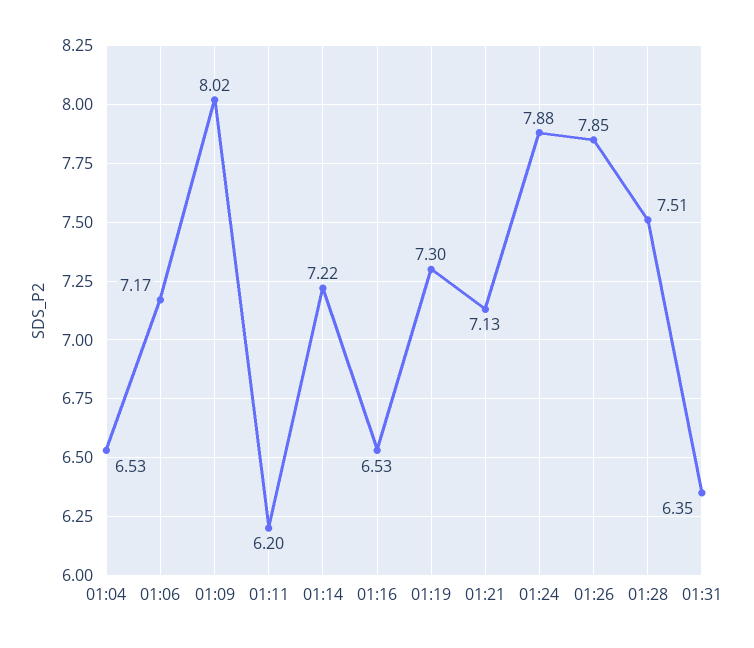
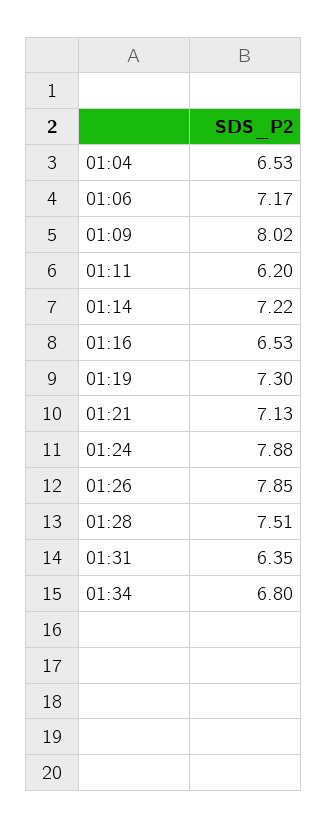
01:34: none -> 6.8

